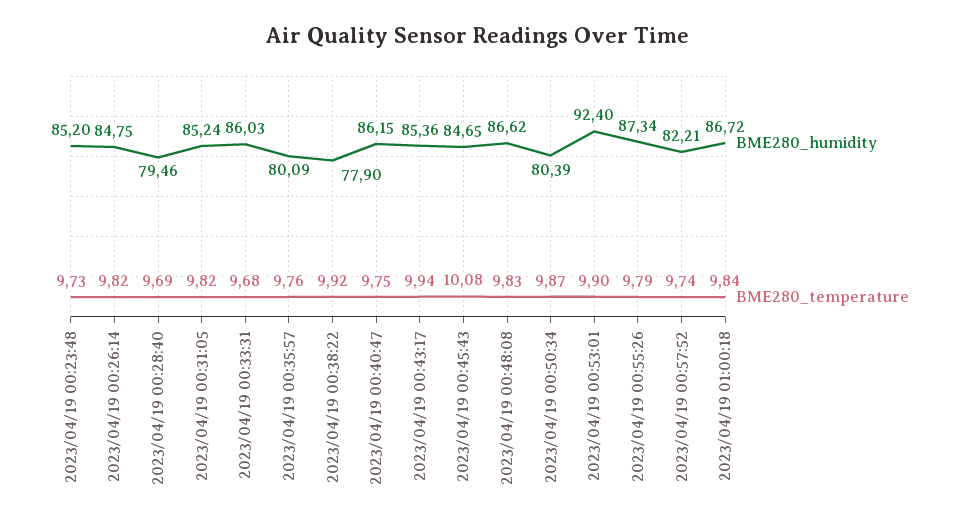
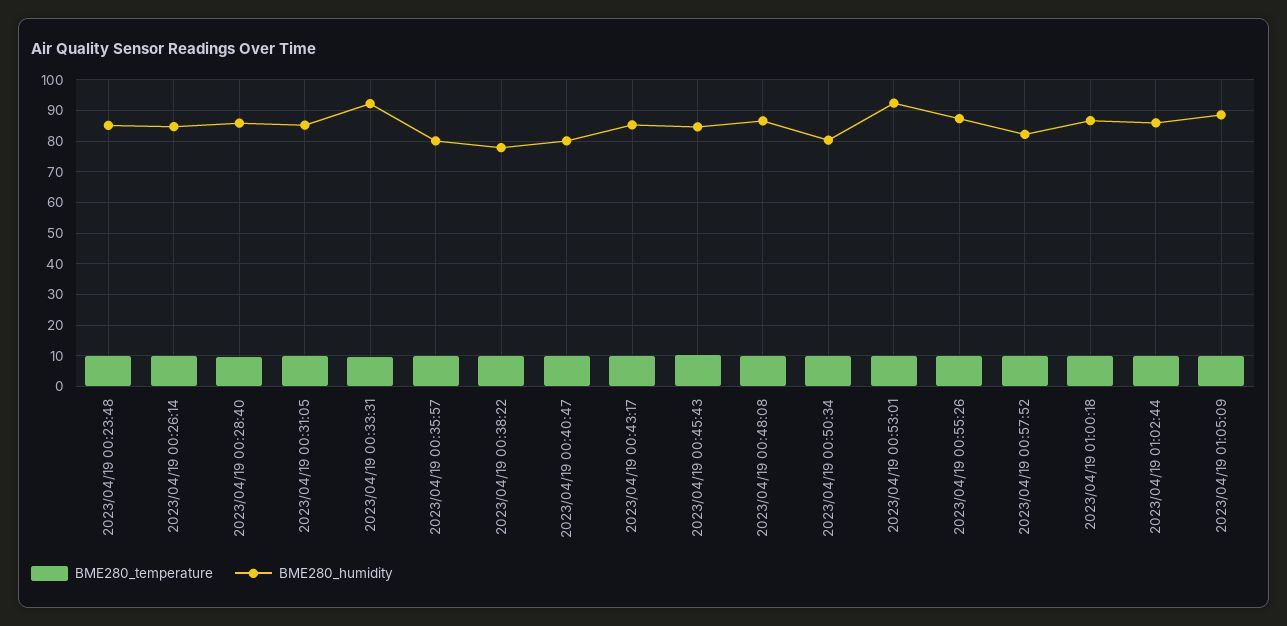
BME280_humidity, 2023/04/19 00:28:40: 79.46 -> 86
BME280_humidity, 2023/04/19 00:33:31: 86.03 -> 92
BME280_humidity, 2023/04/19 00:40:47: 86.15 -> 80
BME280_temperature, 2023/04/19 01:02:44: none -> 10
BME280_humidity, 2023/04/19 01:02:44: none -> 86
BME280_temperature, 2023/04/19 01:05:09: none -> 10
BME280_humidity, 2023/04/19 01:05:09: none -> 88

